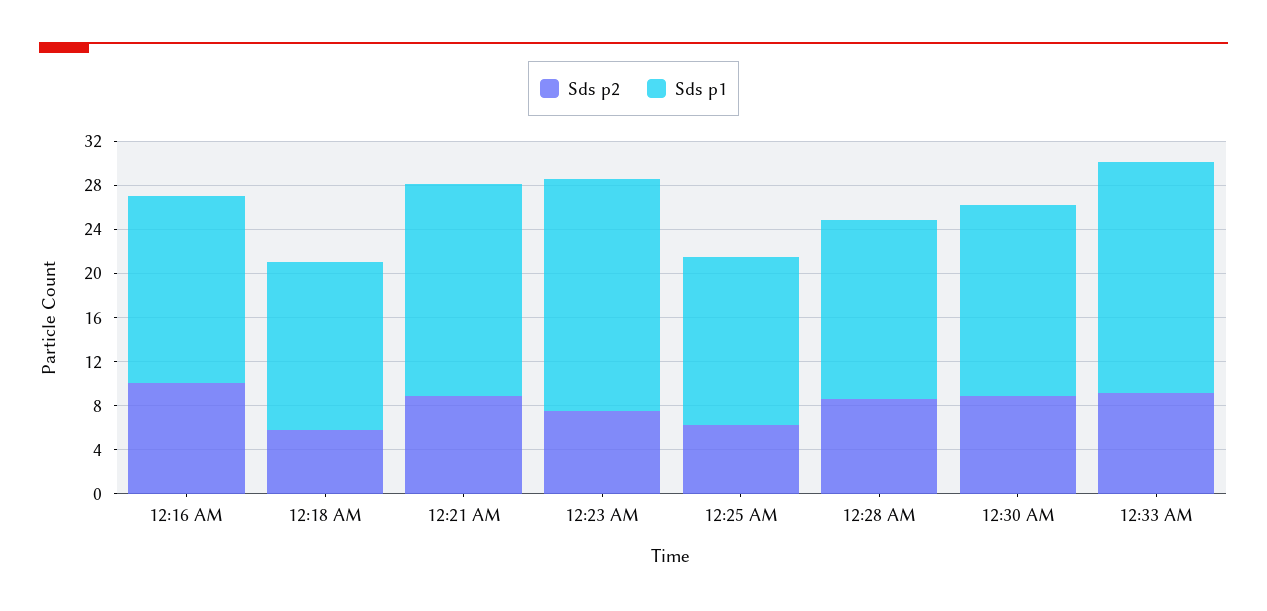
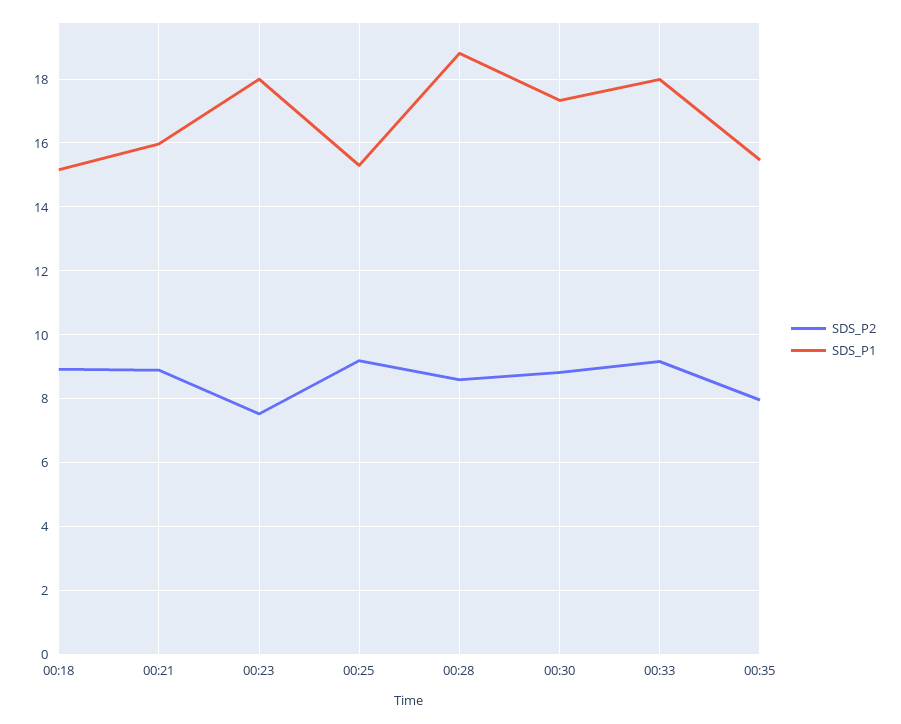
Sds p2, 12:16 AM: 10 -> none
Sds p1, 12:16 AM: 17 -> none
Sds p2, 12:18 AM: 6 -> 9
Sds p1, 12:21 AM: 19 -> 16
Sds p1, 12:23 AM: 21 -> 18
Sds p2, 12:25 AM: 6 -> 9.2
Sds p1, 12:28 AM: 16 -> 18.8
Sds p1, 12:33 AM: 21 -> 18
Sds p2, 00:35: none -> 8
Sds p1, 00:35: none -> 15.4

